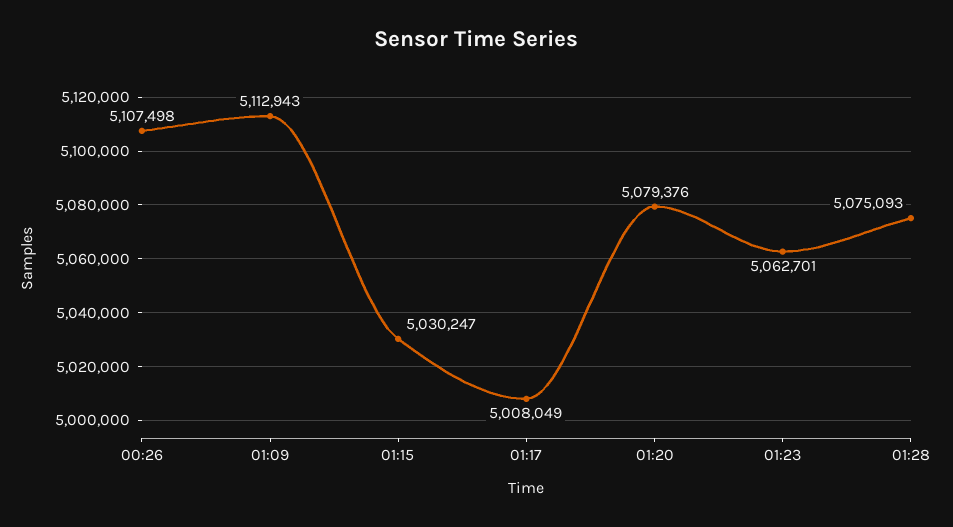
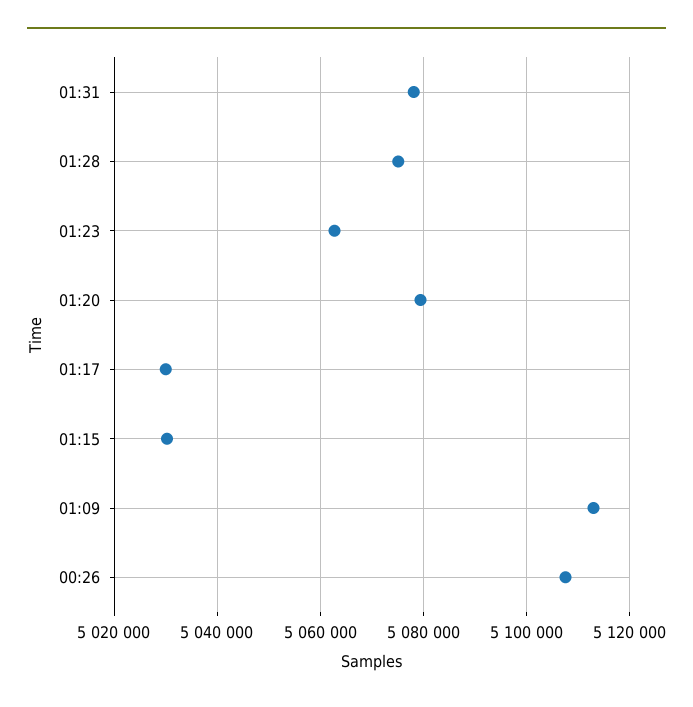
01:17: 5008049 -> 5030000
01:31: none -> 5078000

